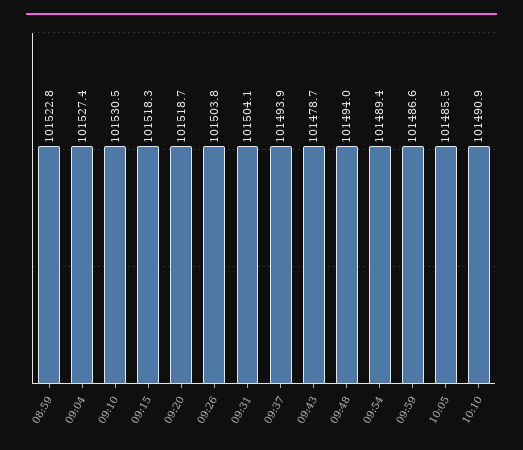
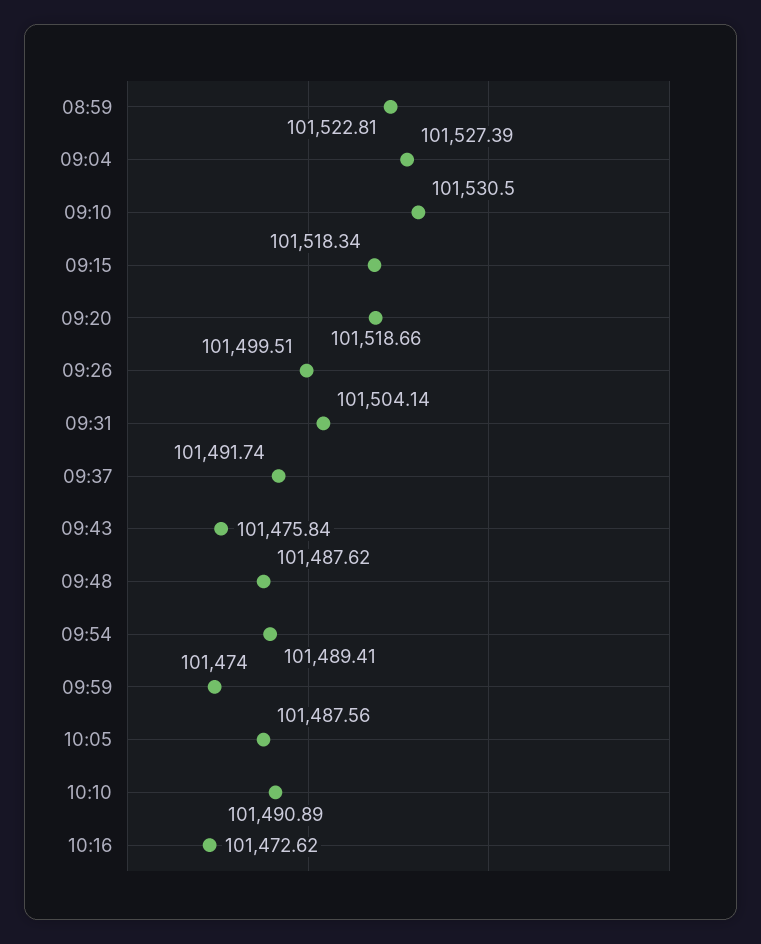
09:26: 101503.8 -> 101499.51
09:37: 101493.9 -> 101491.74
09:43: 101478.7 -> 101475.84
09:48: 101494 -> 101487.62
09:59: 101486.6 -> 101474
10:05: 101485.5 -> 101487.56
10:16: none -> 101472.62

